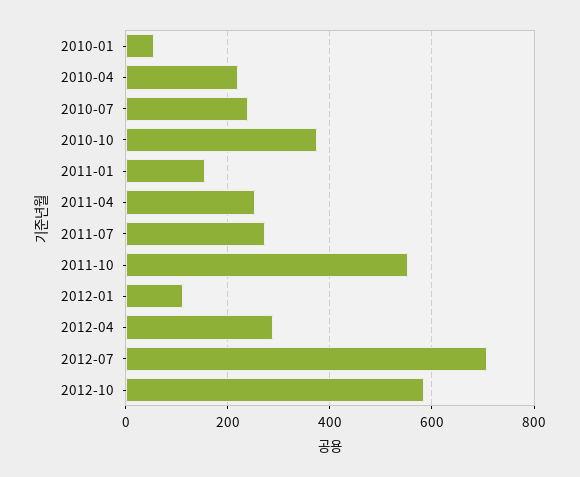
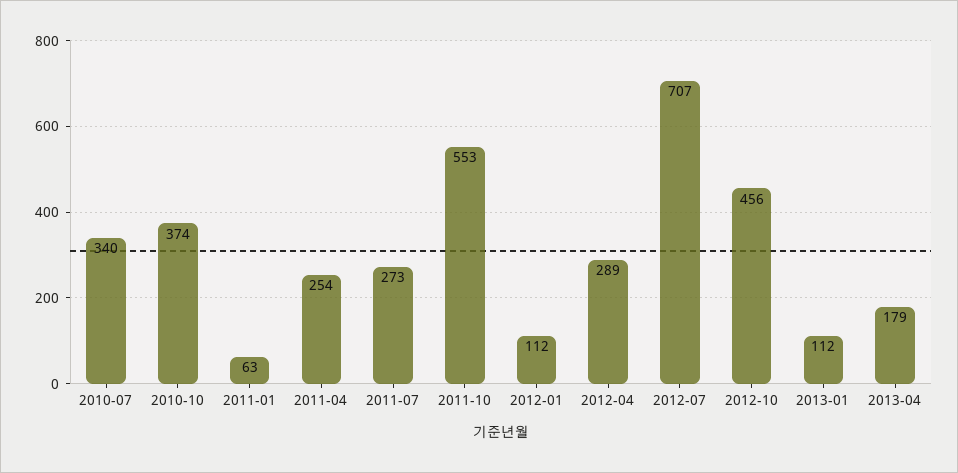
2010-01: 60 -> none
2010-04: 220 -> none
2010-07: 240 -> 340
2011-01: 160 -> 63
2012-10: 580 -> 456
2013-01: none -> 112
2013-04: none -> 179

